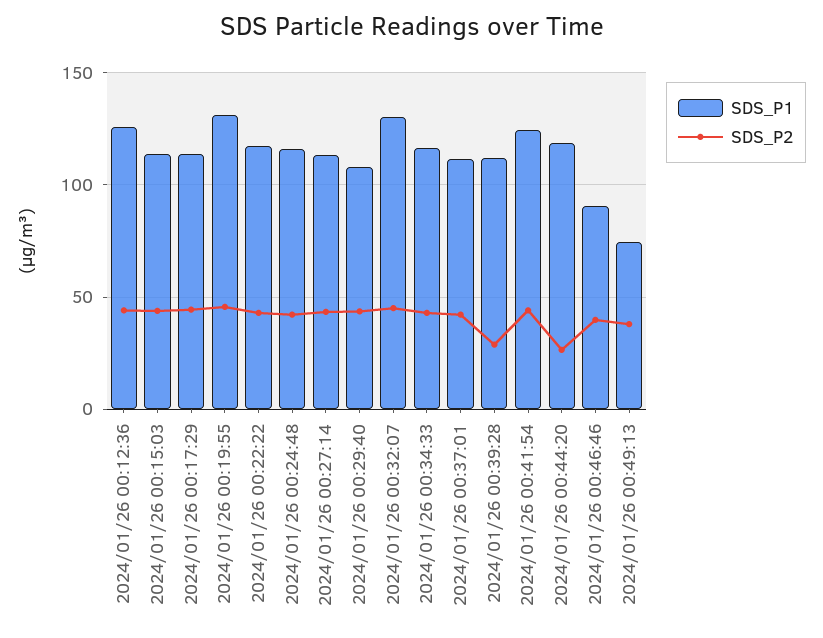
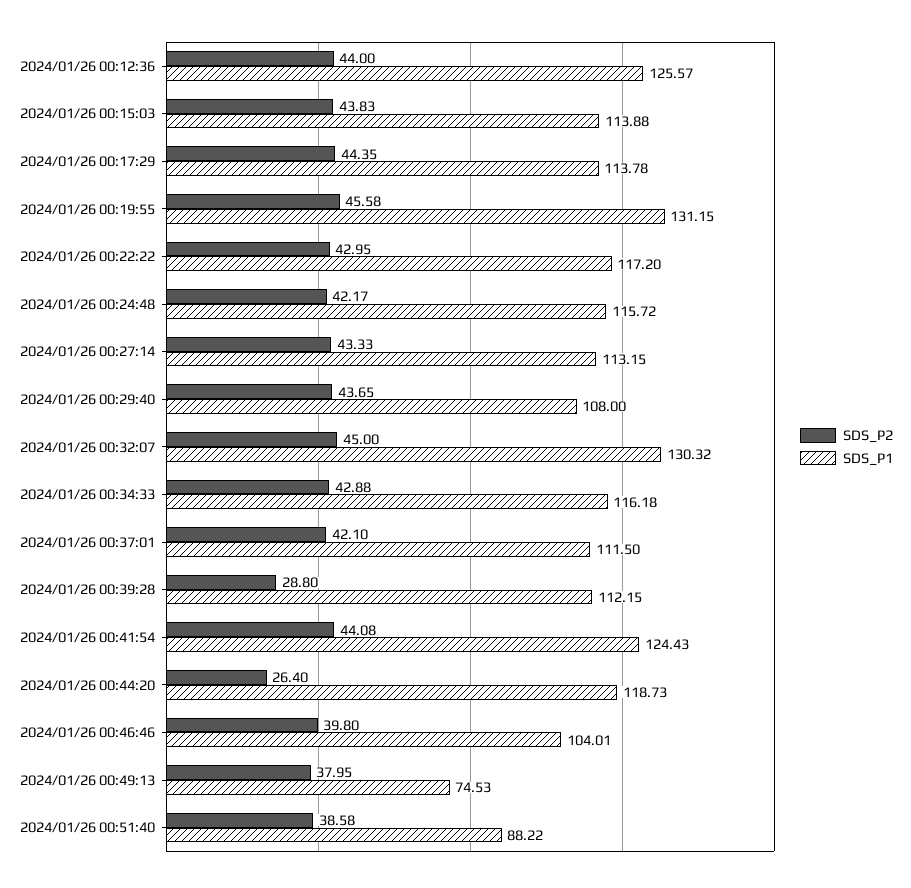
SDS_P1, 2024/01/26 00:46:46: 90 -> 104.01
SDS_P2, 2024/01/26 00:51:40: none -> 38.58
SDS_P1, 2024/01/26 00:51:40: none -> 88.22

